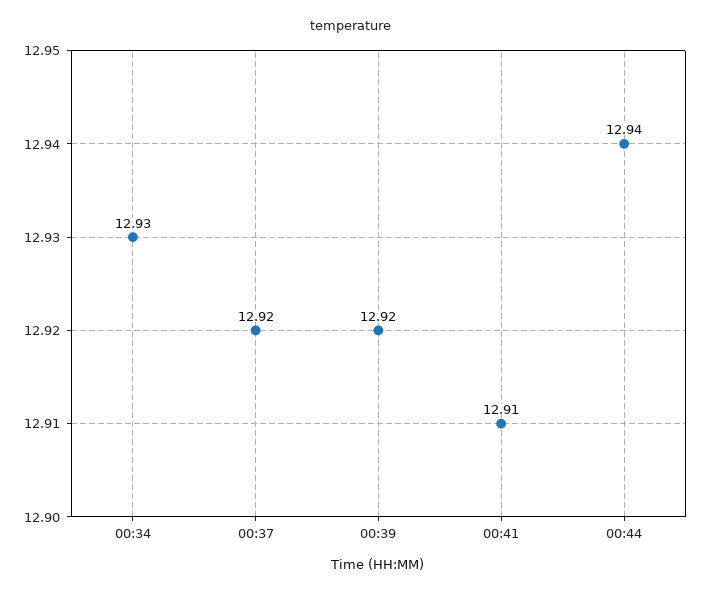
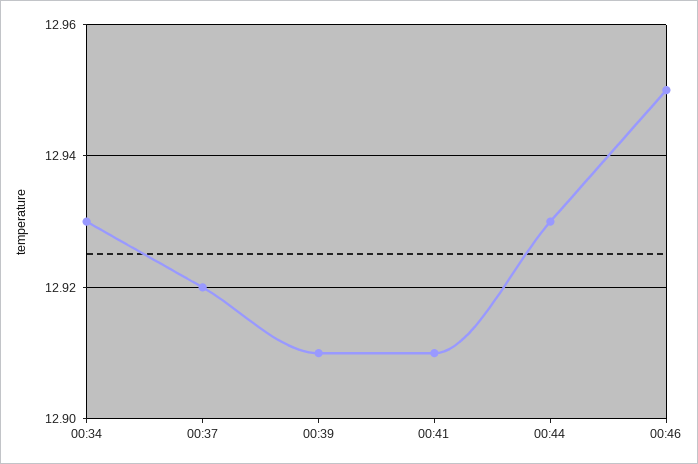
00:39: 12.92 -> 12.91
00:44: 12.94 -> 12.93
00:46: none -> 12.95

